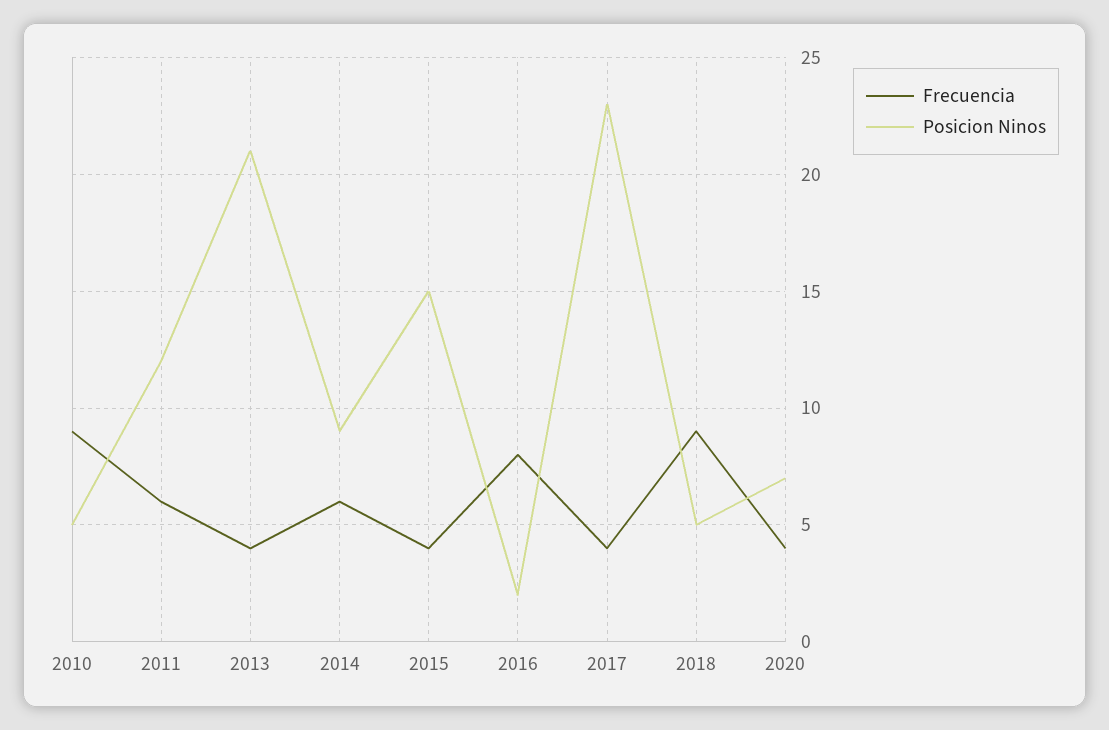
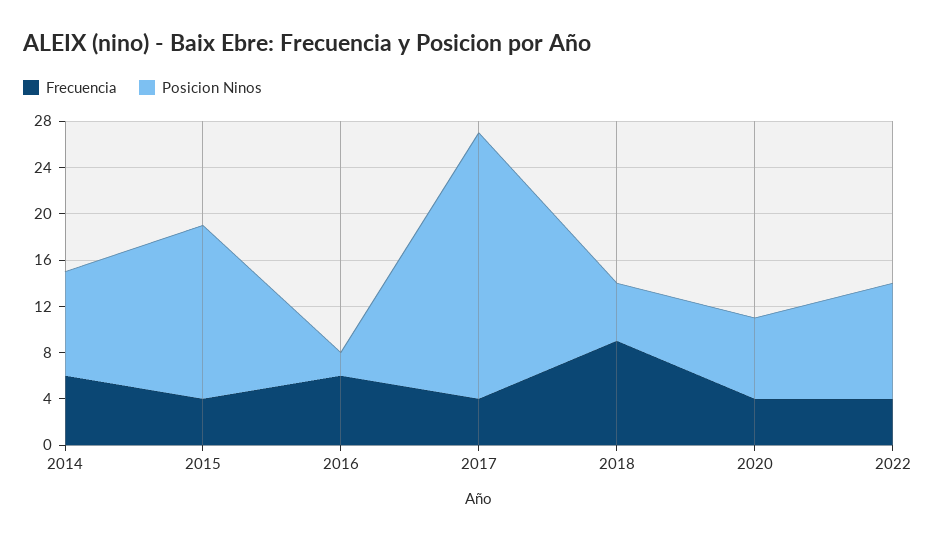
Frecuencia, 2010: 9 -> none
Posicion Ninos, 2010: 5 -> none
Frecuencia, 2011: 6 -> none
Posicion Ninos, 2011: 12 -> none
Frecuencia, 2013: 4 -> none
Posicion Ninos, 2013: 21 -> none
Frecuencia, 2016: 8 -> 6
Frecuencia, 2022: none -> 4
Posicion Ninos, 2022: none -> 10

